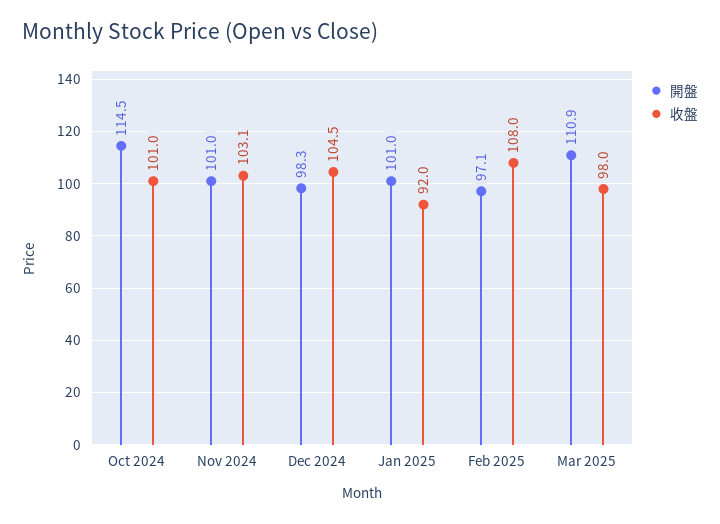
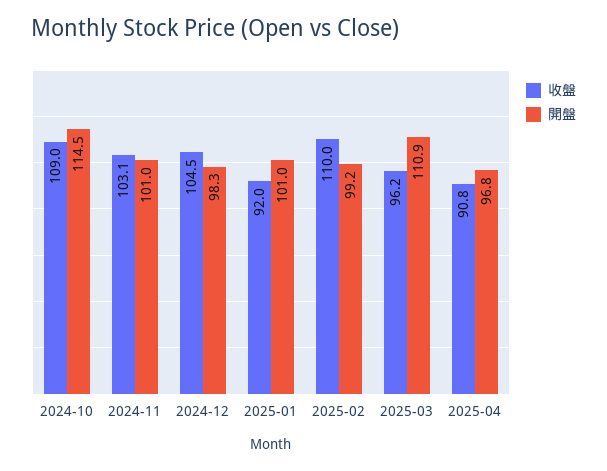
收盤, Oct 2024: 101 -> 109
開盤, Feb 2025: 97.1 -> 99.2
收盤, Feb 2025: 108 -> 110
收盤, Mar 2025: 98 -> 96.2
收盤, 2025-04: none -> 90.8
開盤, 2025-04: none -> 96.8

